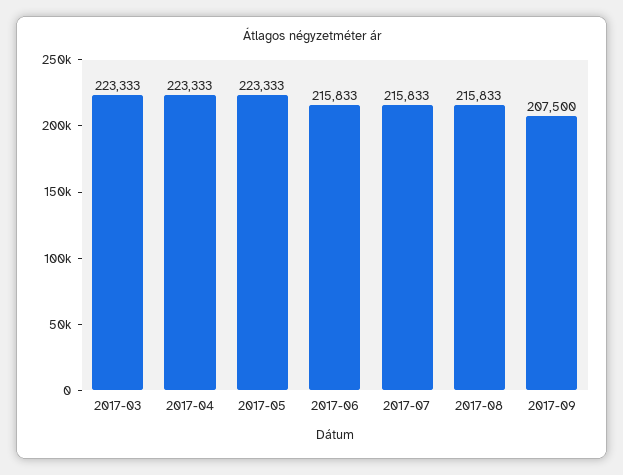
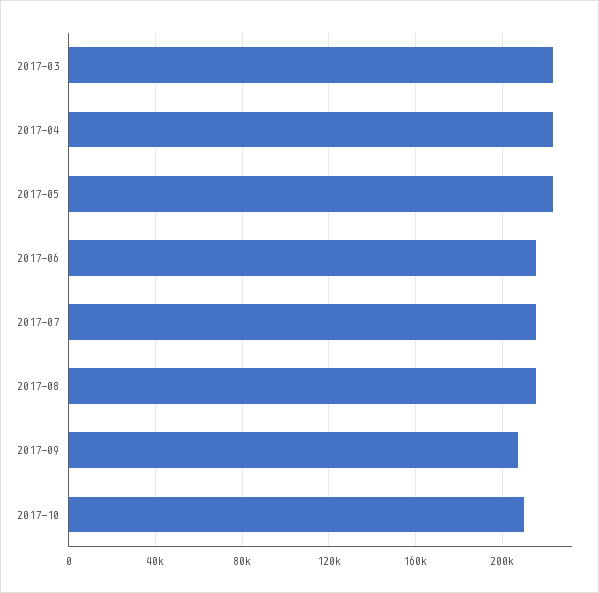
2017-10: none -> 210000

